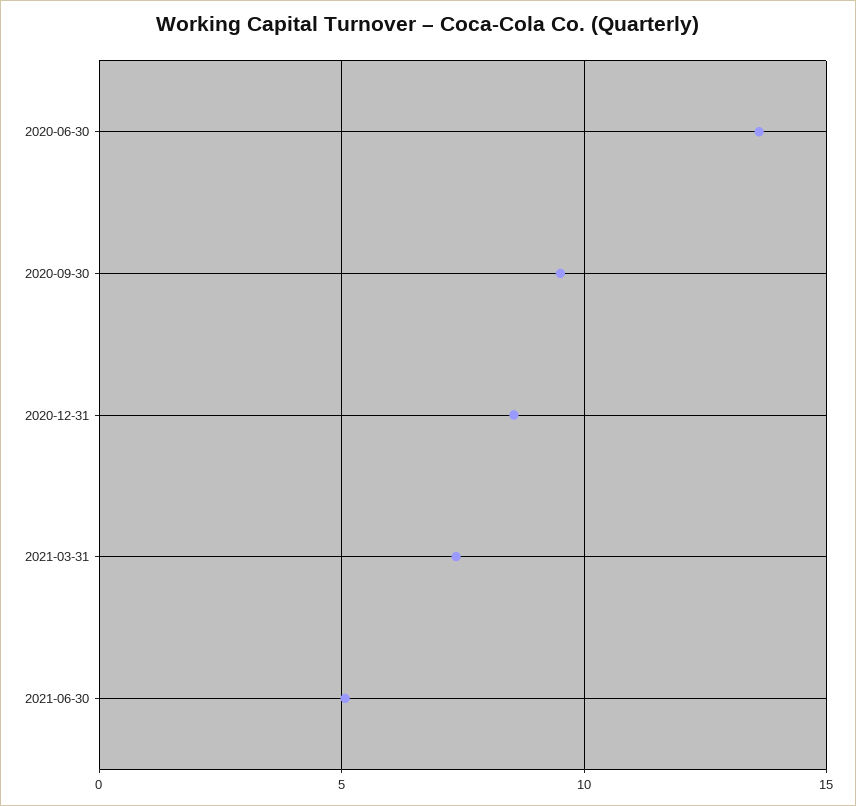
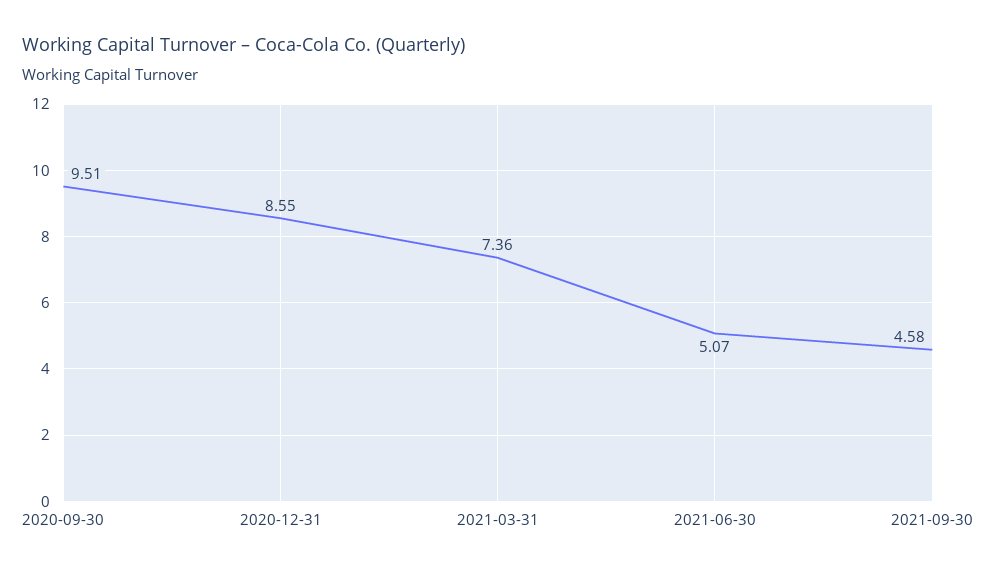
2020-06-30: 13.5 -> none
2021-09-30: none -> 4.58

